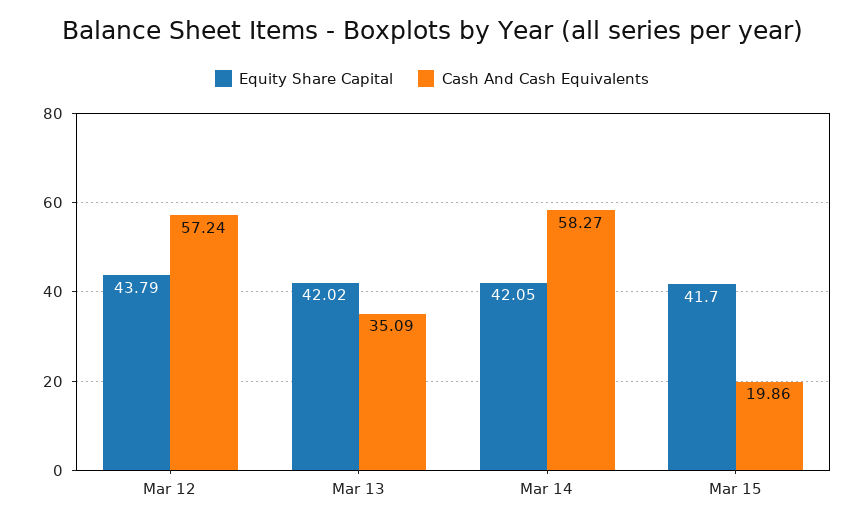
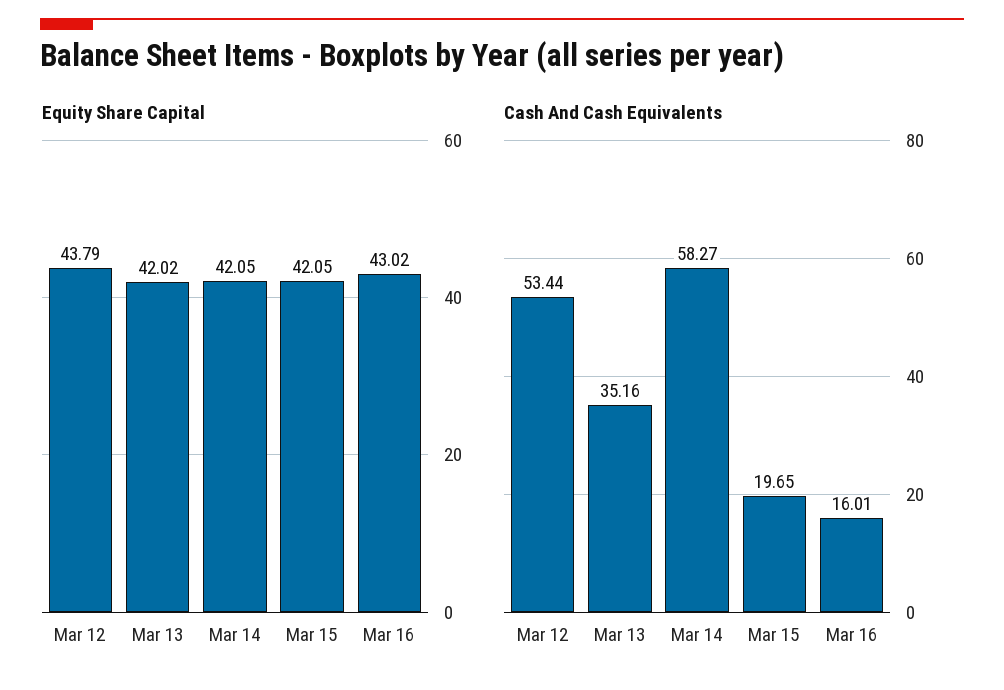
Cash And Cash Equivalents, Mar 12: 57.24 -> 53.44
Cash And Cash Equivalents, Mar 13: 35.09 -> 35.16
Equity Share Capital, Mar 15: 41.7 -> 42.05
Cash And Cash Equivalents, Mar 15: 19.86 -> 19.65
Equity Share Capital, Mar 16: none -> 43.02
Cash And Cash Equivalents, Mar 16: none -> 16.01

